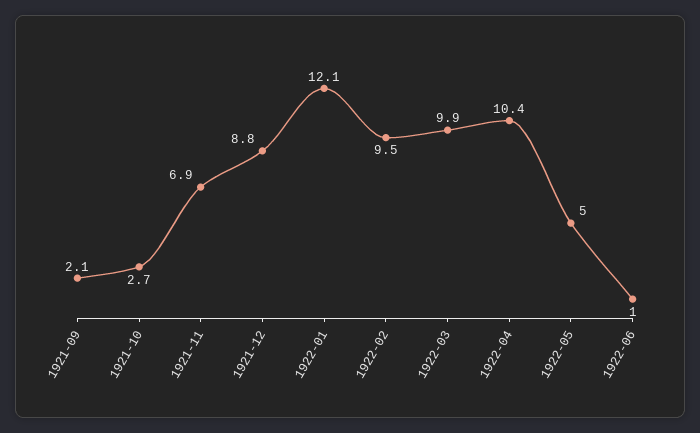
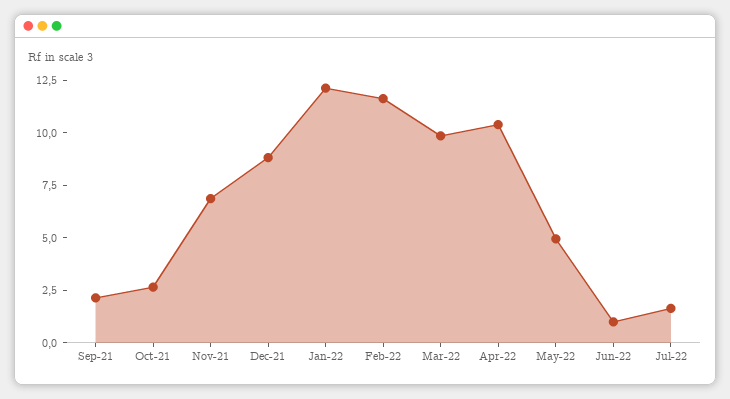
1922-02: 9.5 -> 11.5
Jul-22: none -> 1.5

